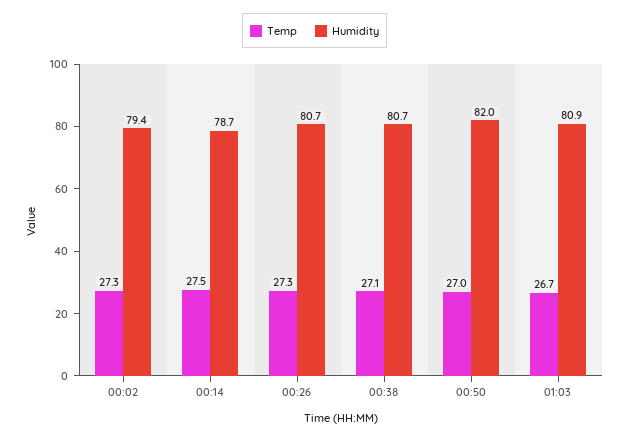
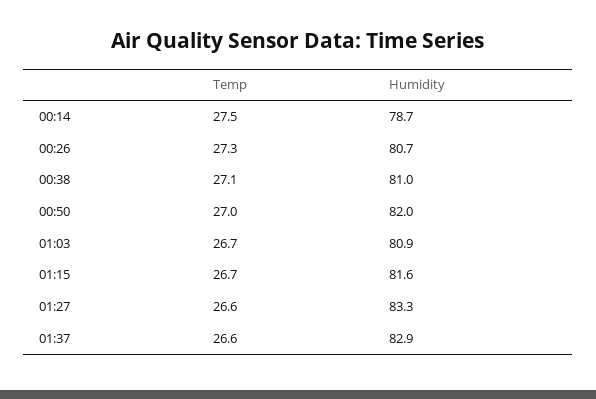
Temp, 00:02: 27.3 -> none
Humidity, 00:02: 79.4 -> none
Humidity, 00:38: 80.7 -> 81
Temp, 01:15: none -> 26.7
Humidity, 01:15: none -> 81.6
Temp, 01:27: none -> 26.6
Humidity, 01:27: none -> 83.3
Temp, 01:37: none -> 26.6
Humidity, 01:37: none -> 82.9

